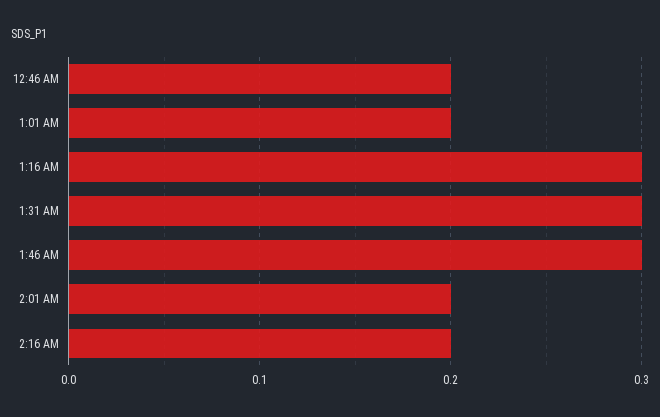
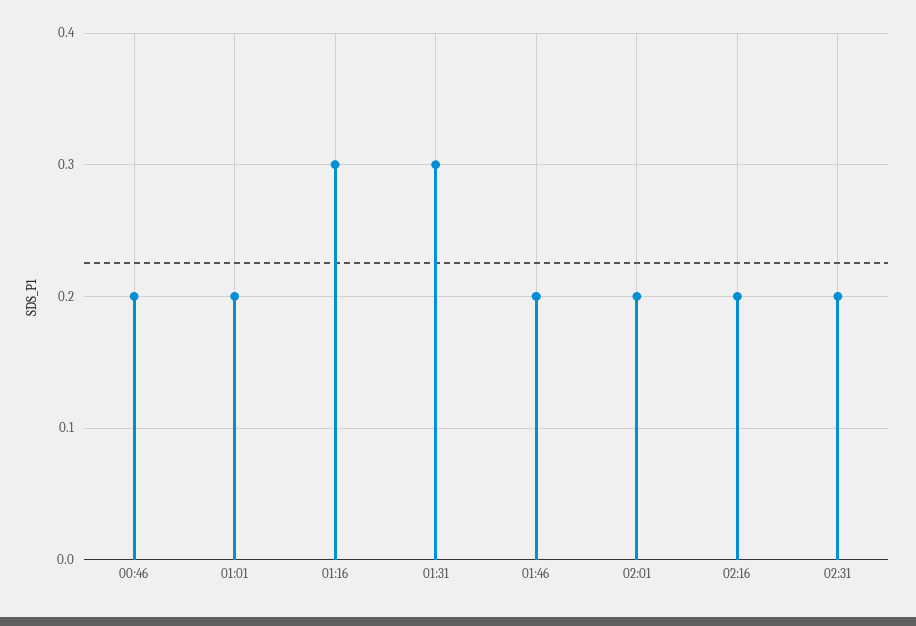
1:46 AM: 0.3 -> 0.2
02:31: none -> 0.2

